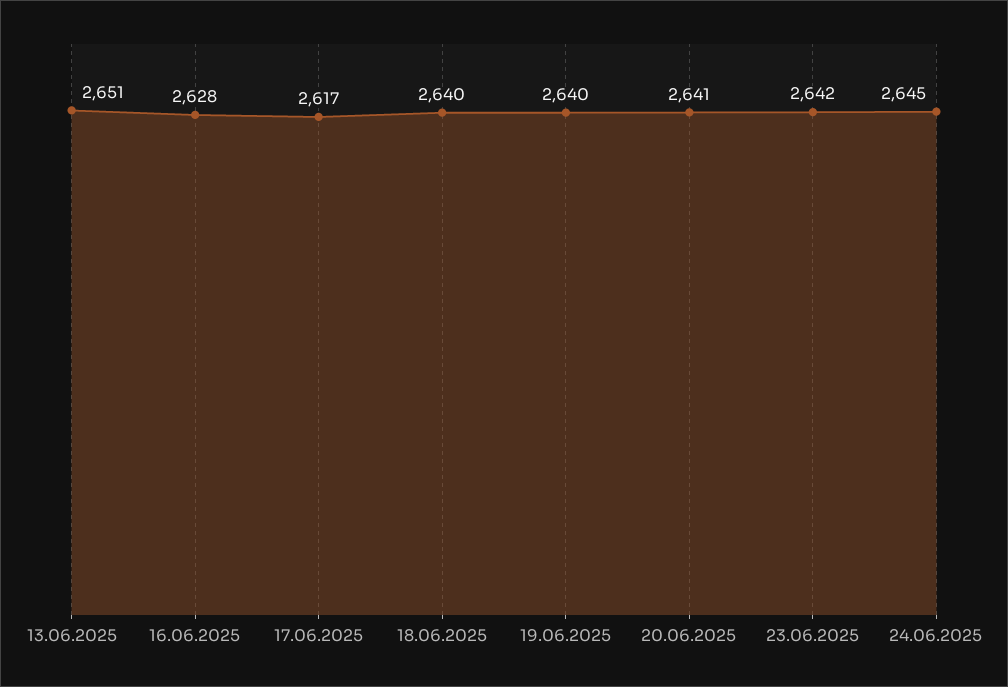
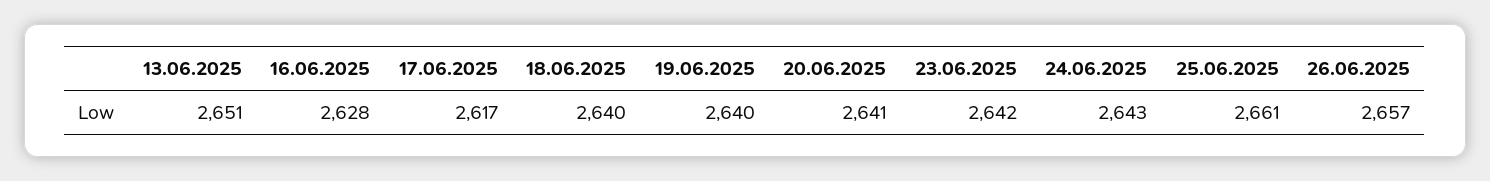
24.06.2025: 2645 -> 2643
25.06.2025: none -> 2661
26.06.2025: none -> 2657

